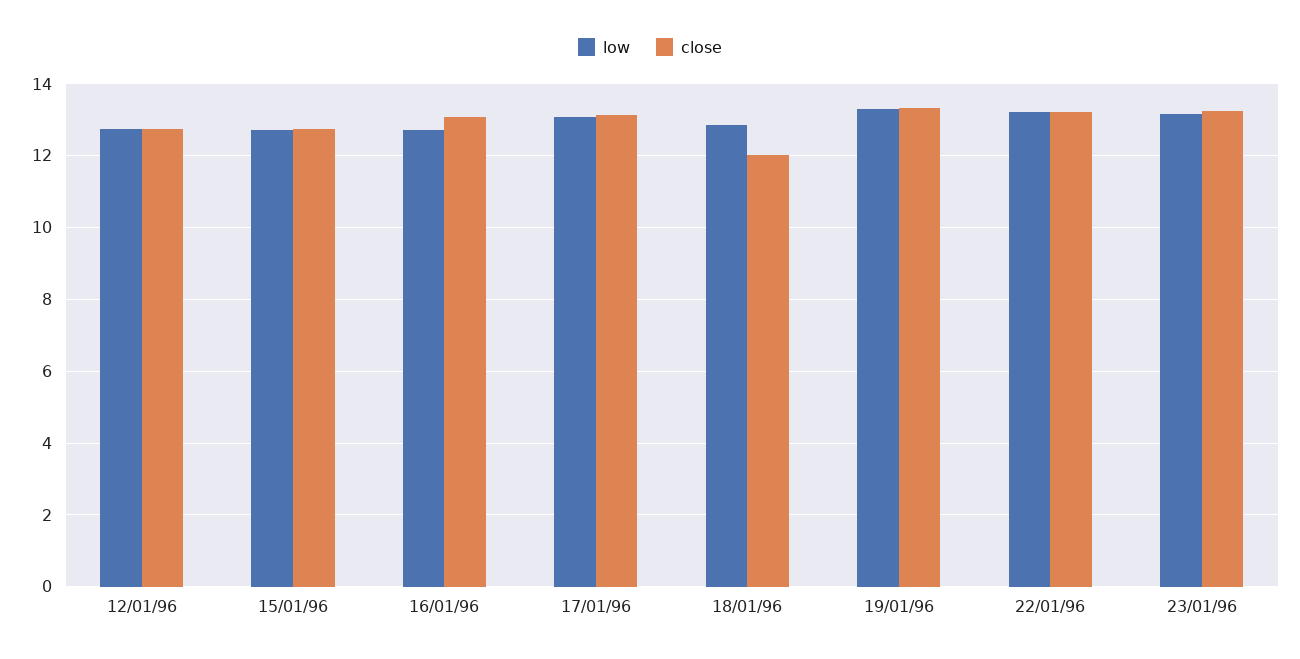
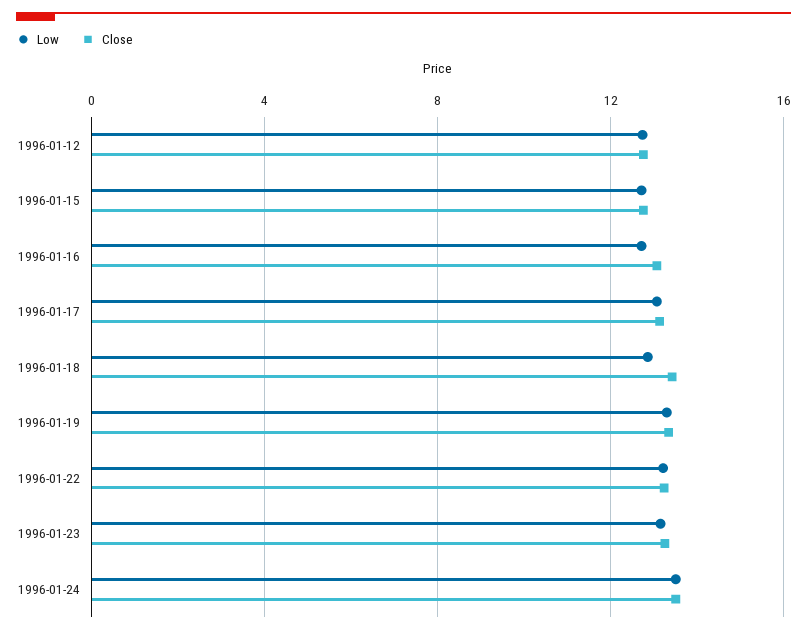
close, 18/01/96: 12 -> 13.5
low, 1996-01-24: none -> 13.5
close, 1996-01-24: none -> 13.5

